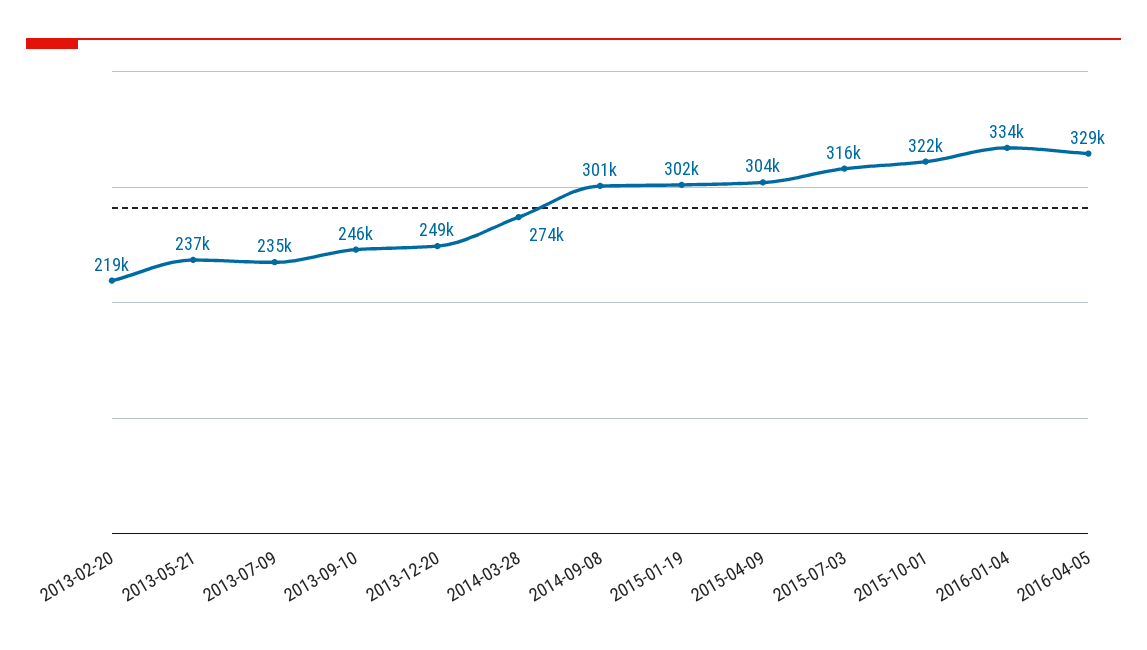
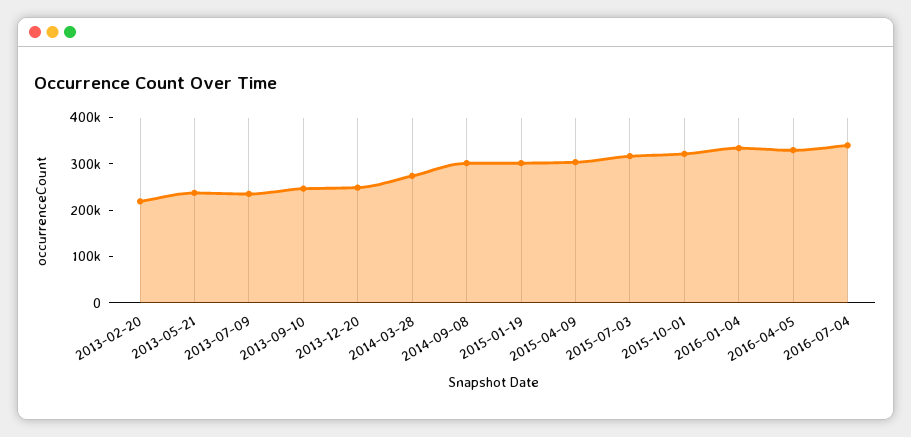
2016-07-04: none -> 340000

